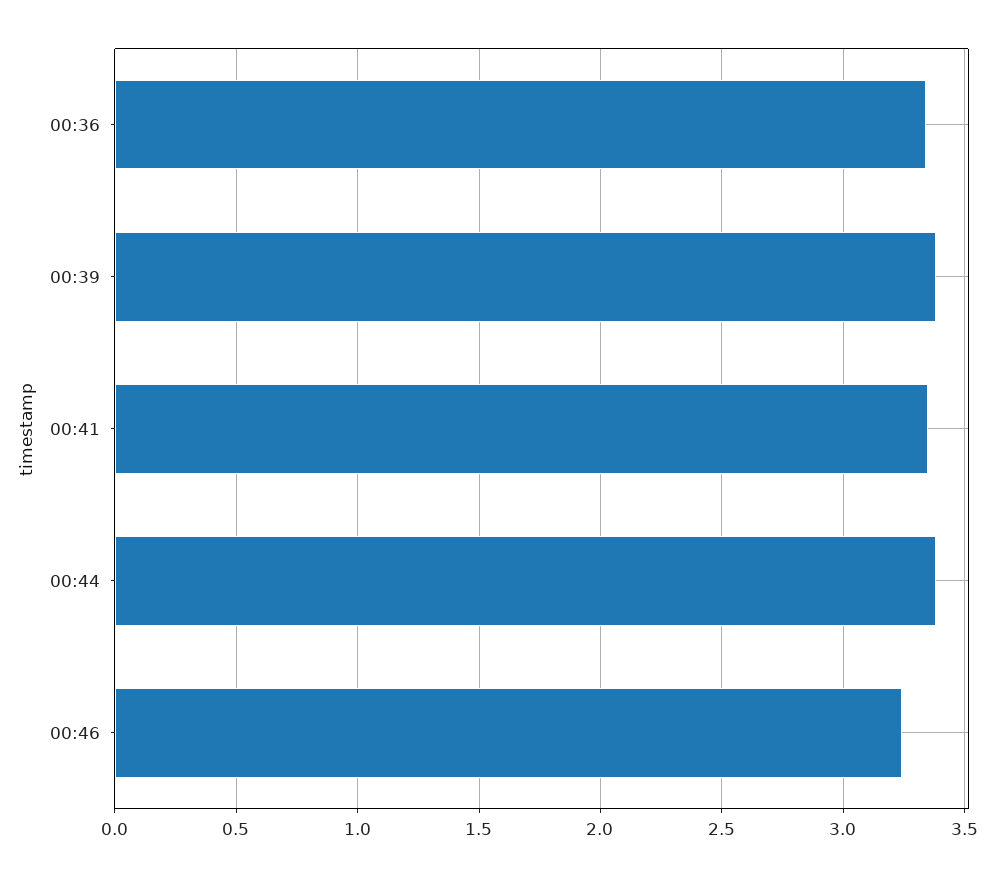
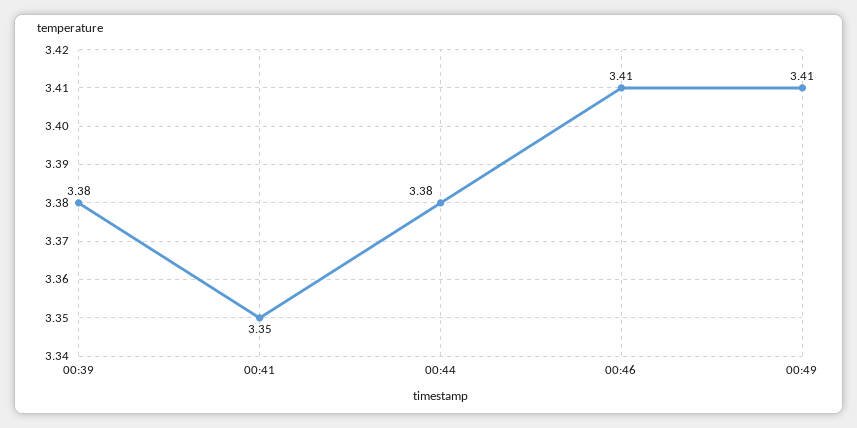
00:36: 3.35 -> none
00:46: 3.25 -> 3.41
00:49: none -> 3.41

